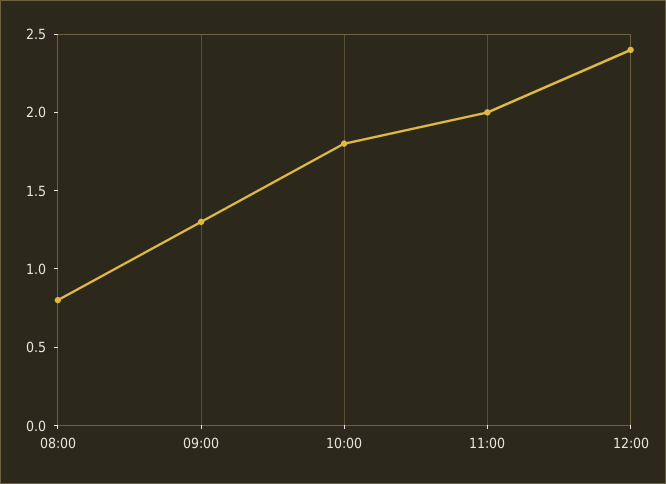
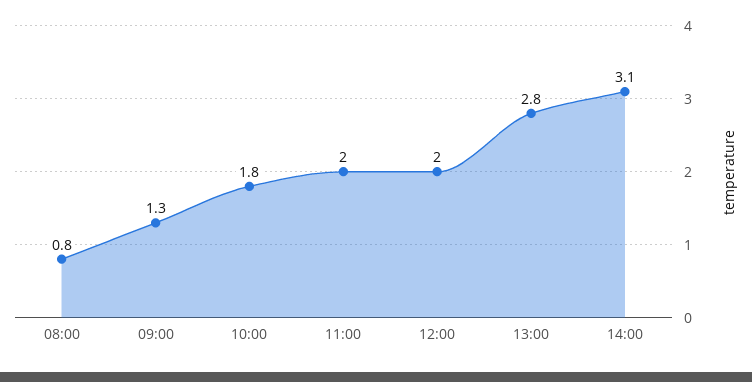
12:00: 2.4 -> 2
13:00: none -> 2.8
14:00: none -> 3.1

